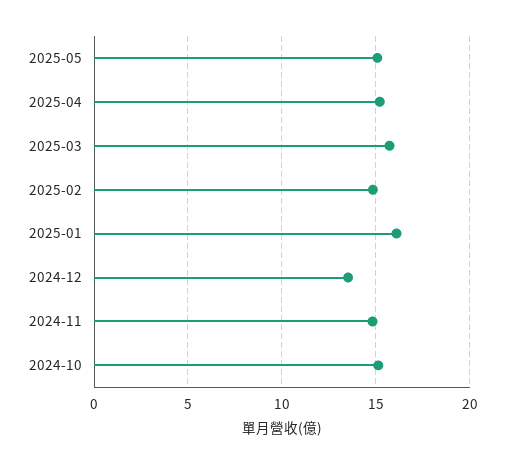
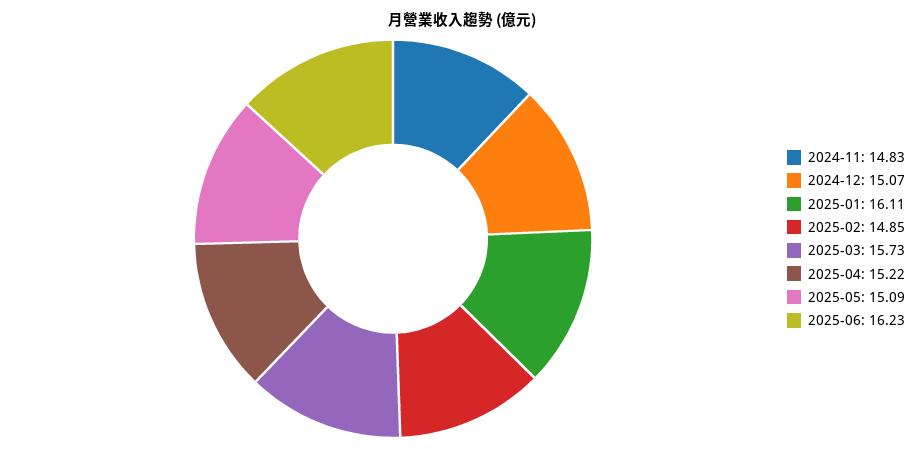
2024-12: 13.5 -> 15.07
2024-10: 15 -> none
2025-06: none -> 16.23

